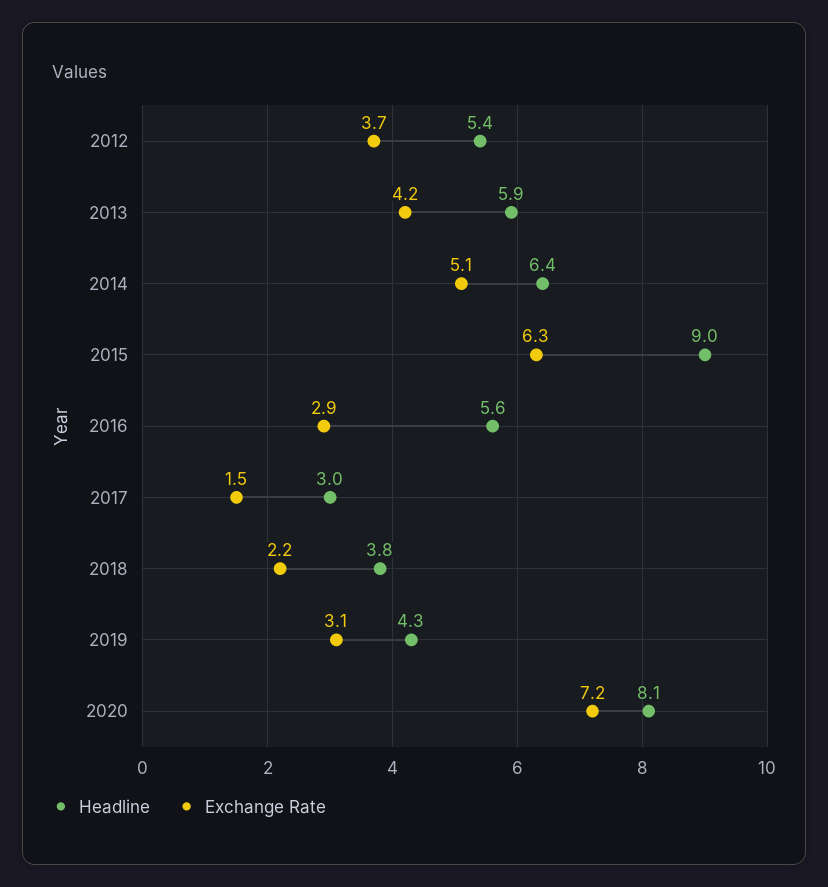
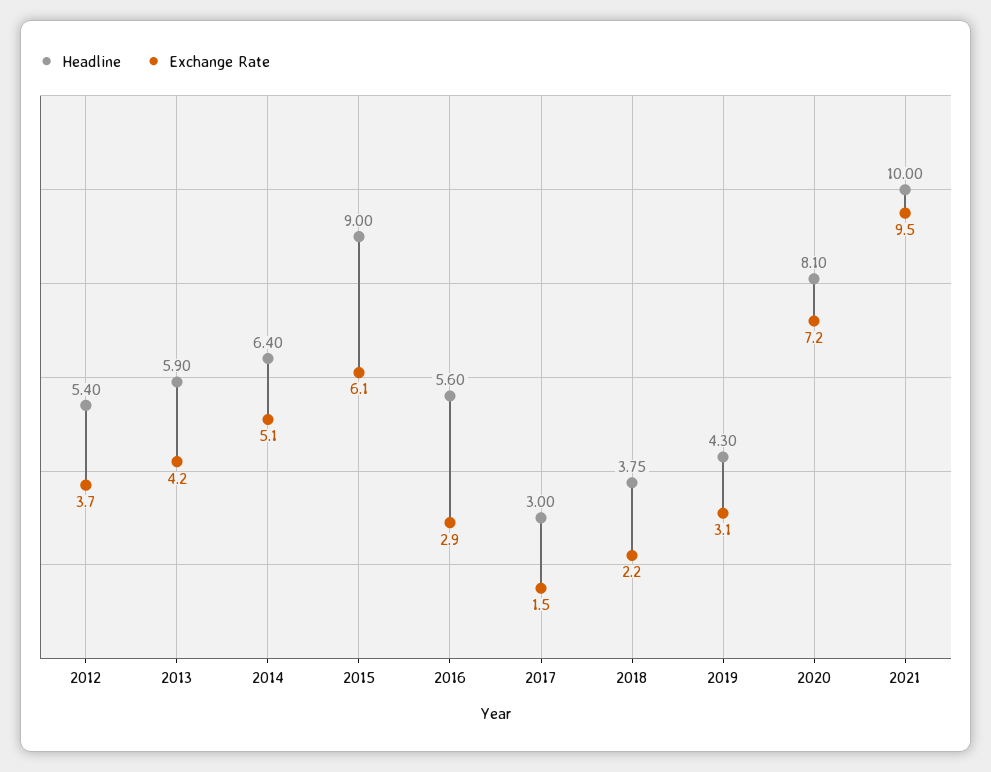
Exchange Rate, 2015: 6.3 -> 6.1
Headline, 2021: none -> 10
Exchange Rate, 2021: none -> 9.5

